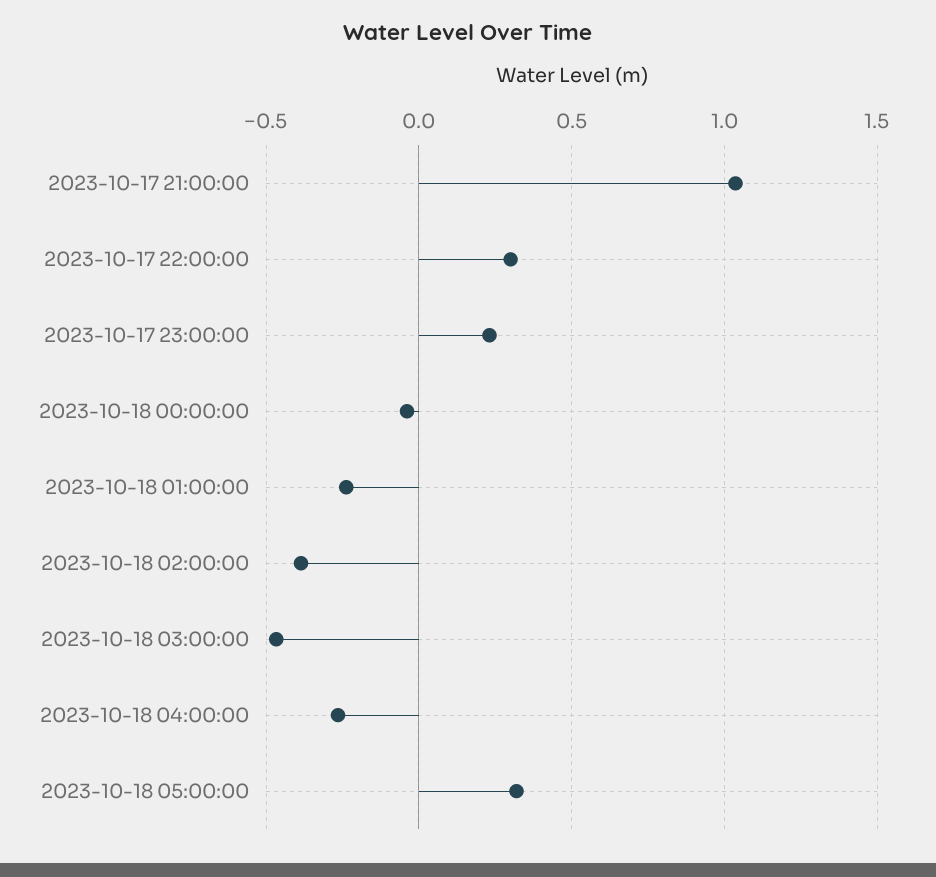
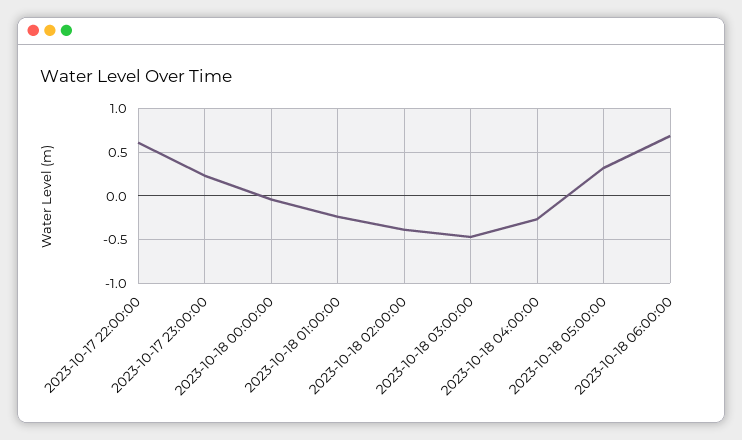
2023-10-17 21:00:00: 1.05 -> none
2023-10-17 22:00:00: 0.3 -> 0.6
2023-10-18 06:00:00: none -> 0.7

